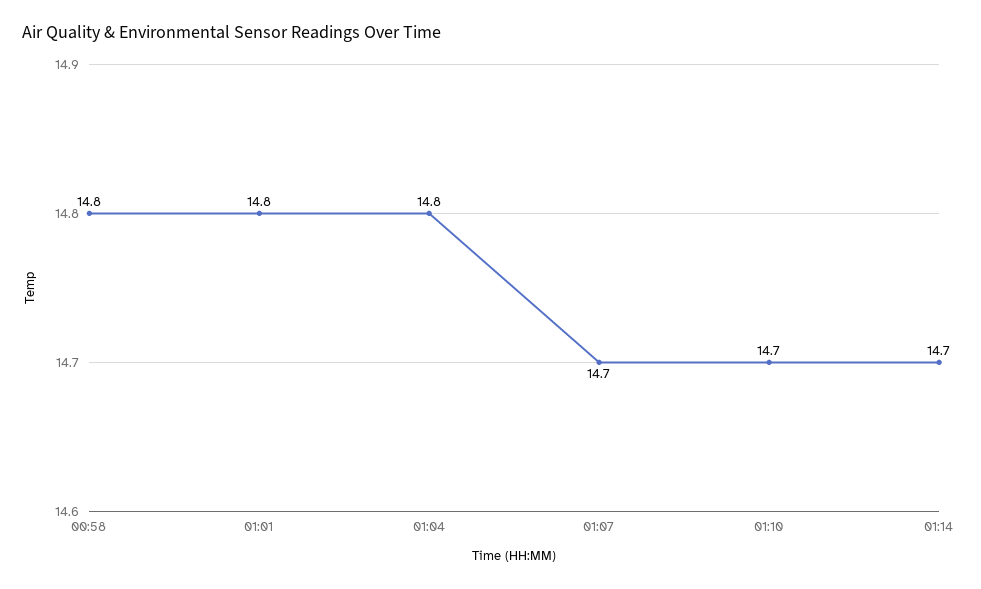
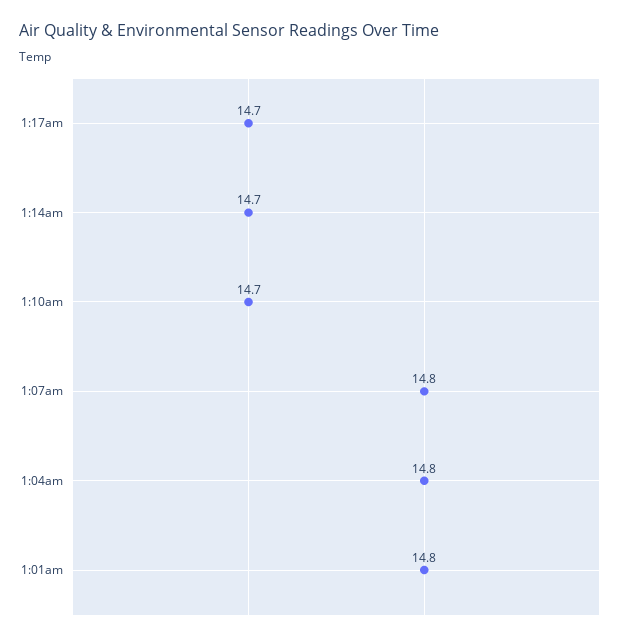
00:58: 14.8 -> none
01:07: 14.7 -> 14.8
1:17am: none -> 14.7

